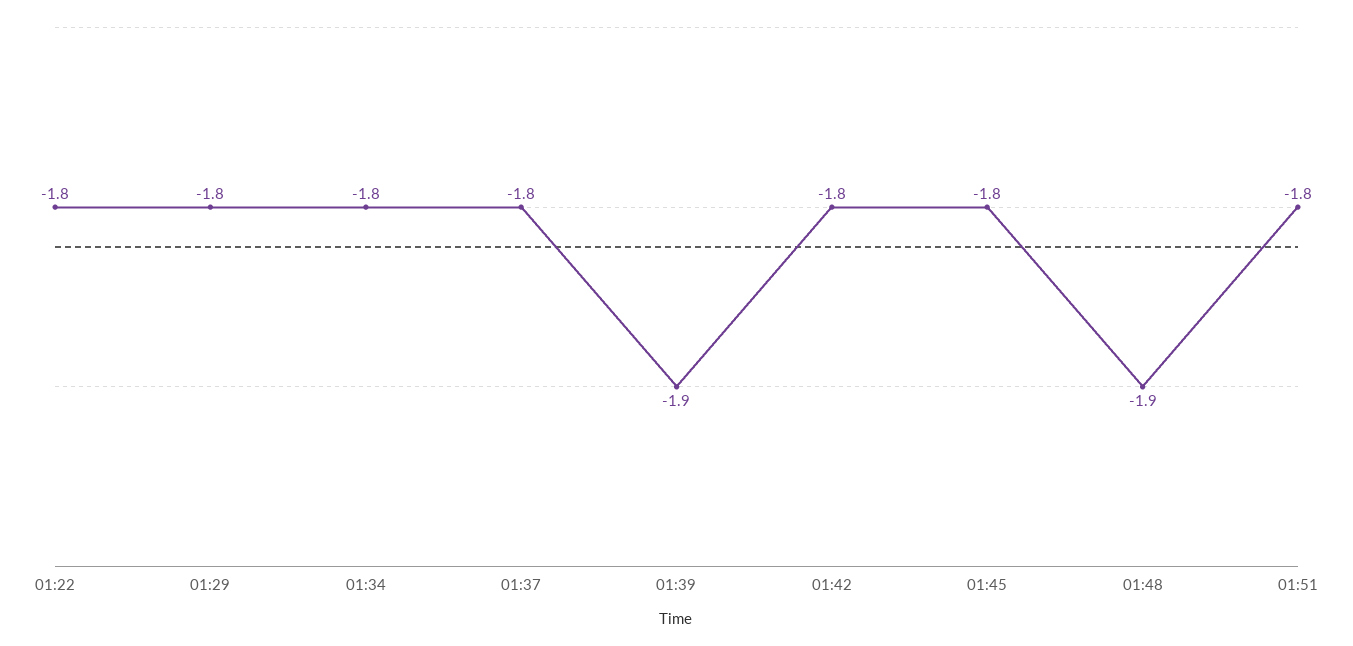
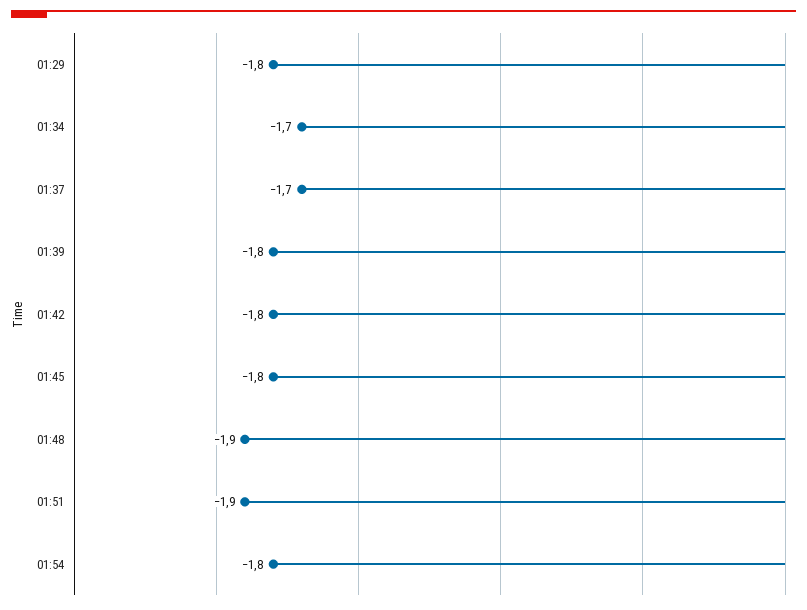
01:22: -1.8 -> none
01:34: -1.8 -> -1.7
01:37: -1.8 -> -1.7
01:39: -1.9 -> -1.8
01:51: -1.8 -> -1.9
01:54: none -> -1.8

